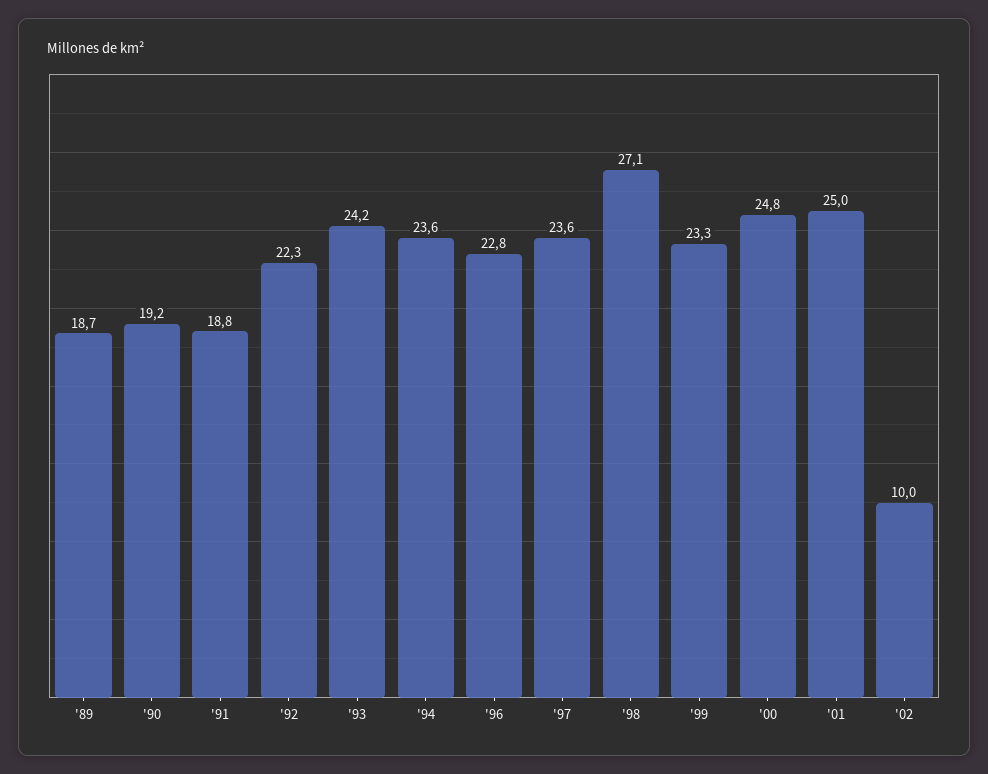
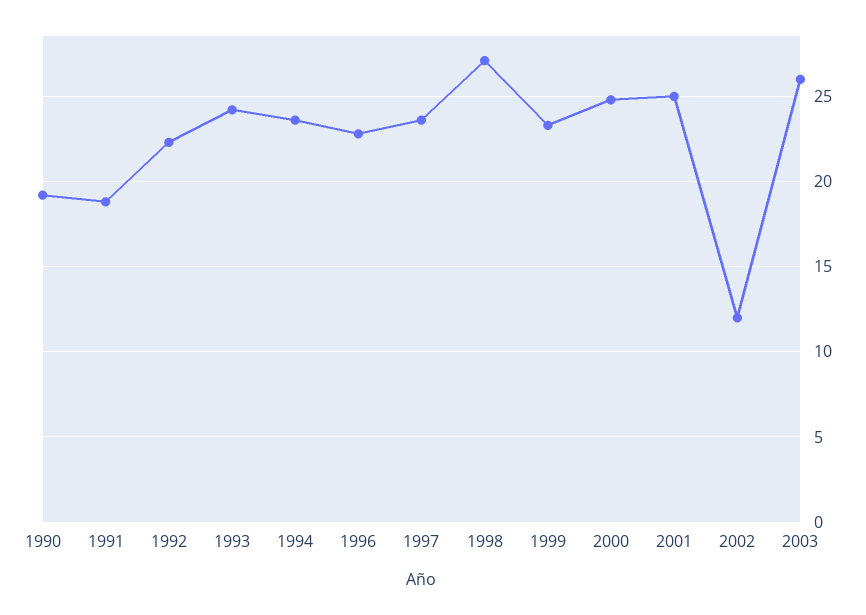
'89: 18.7 -> none
'02: 10 -> 12
2003: none -> 26

